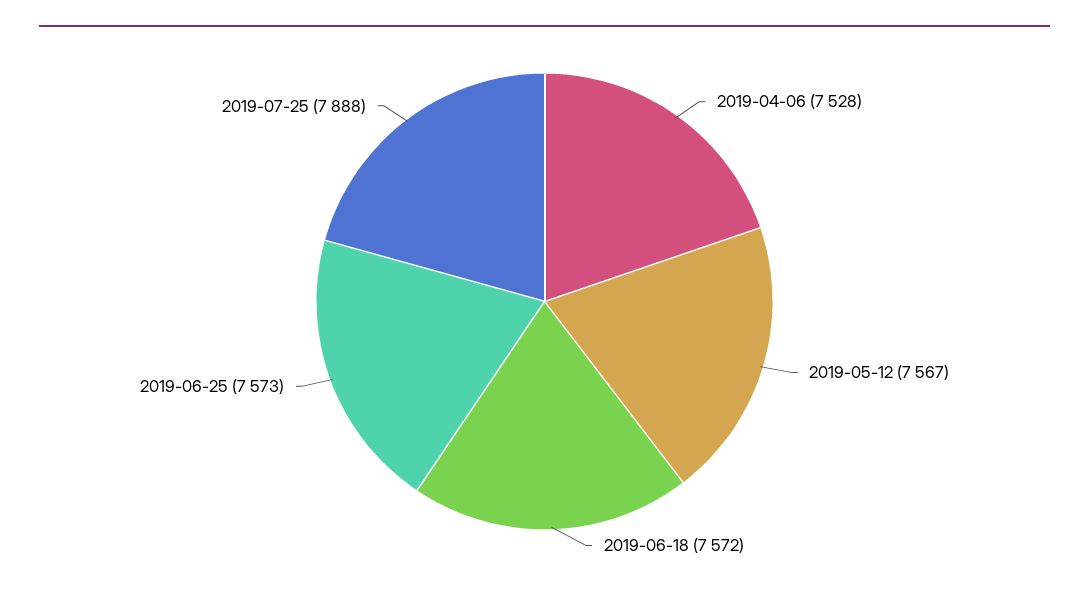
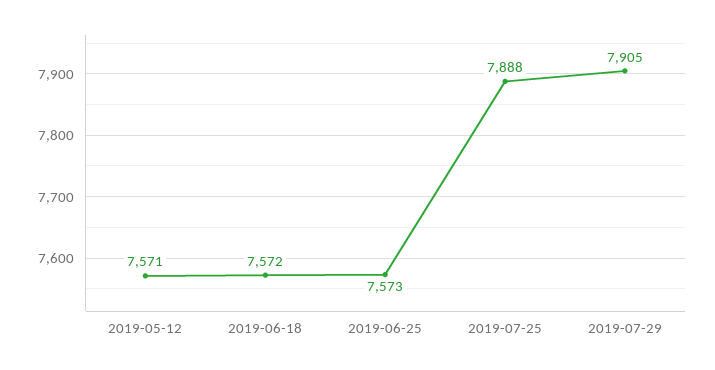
2019-04-06: 7528 -> none
2019-05-12: 7567 -> 7571
2019-07-29: none -> 7905

